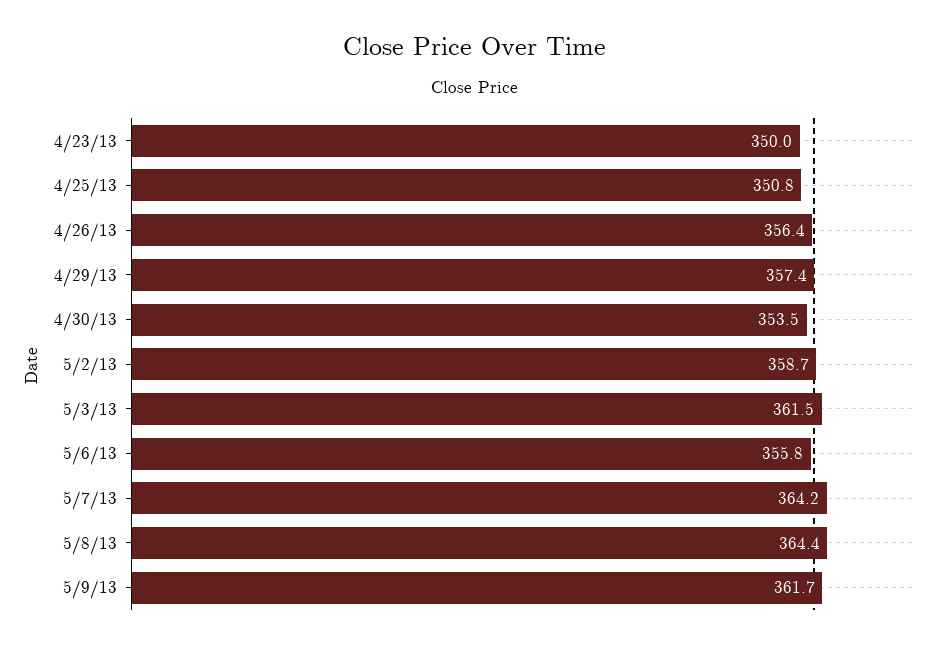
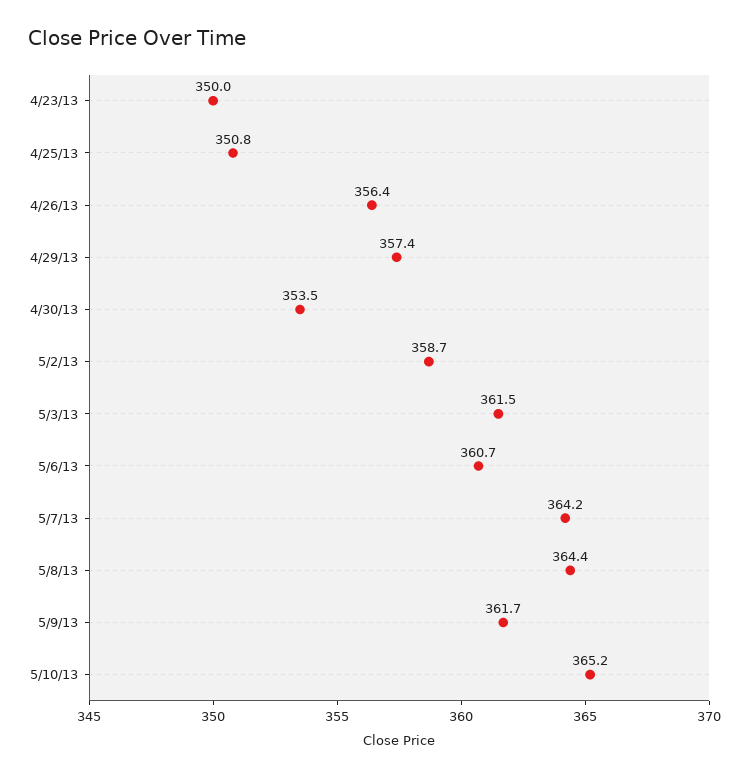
5/6/13: 355.8 -> 360.7
5/10/13: none -> 365.2

